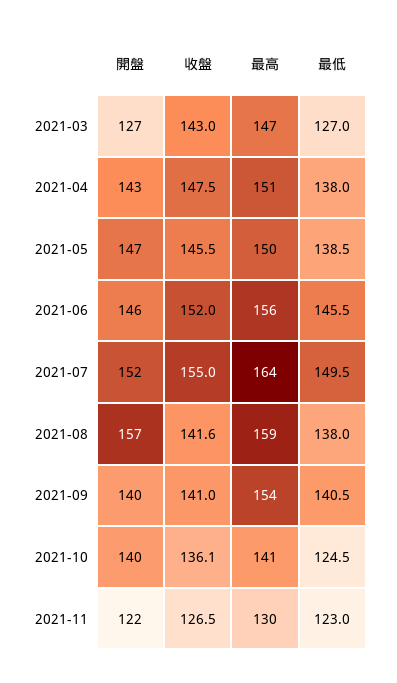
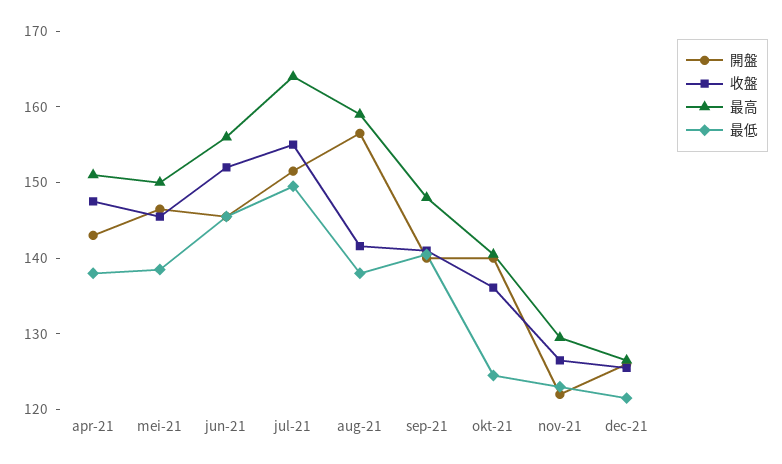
開盤, 2021-03: 127 -> none
收盤, 2021-03: 143 -> none
最高, 2021-03: 147 -> none
最低, 2021-03: 127 -> none
最高, 2021-09: 154 -> 148
開盤, dec-21: none -> 126
收盤, dec-21: none -> 126
最高, dec-21: none -> 126
最低, dec-21: none -> 122

